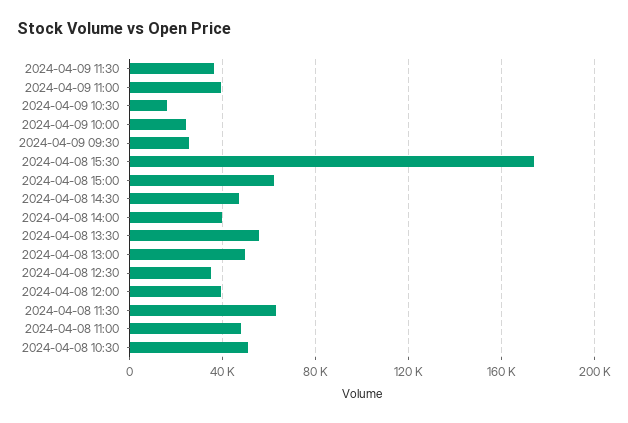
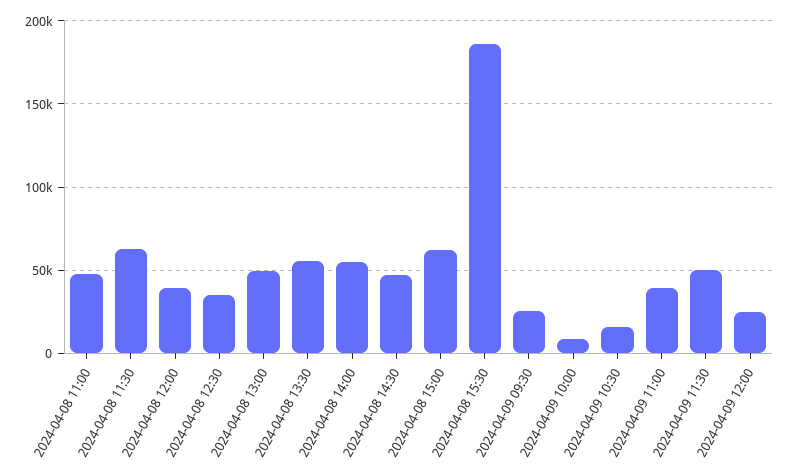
2024-04-09 11:30: 35000 -> 50000
2024-04-09 10:00: 25000 -> 10000
2024-04-08 15:30: 175000 -> 185000
2024-04-08 14:00: 40000 -> 55000
2024-04-08 10:30: 50000 -> none
2024-04-09 12:00: none -> 25000

